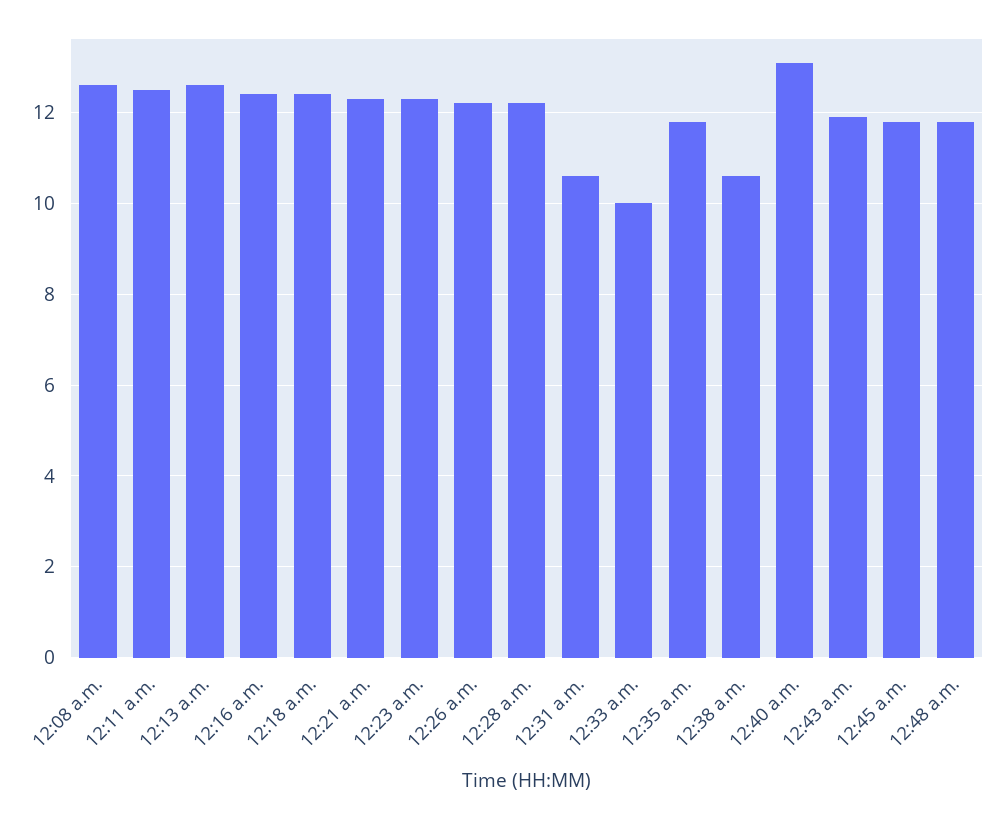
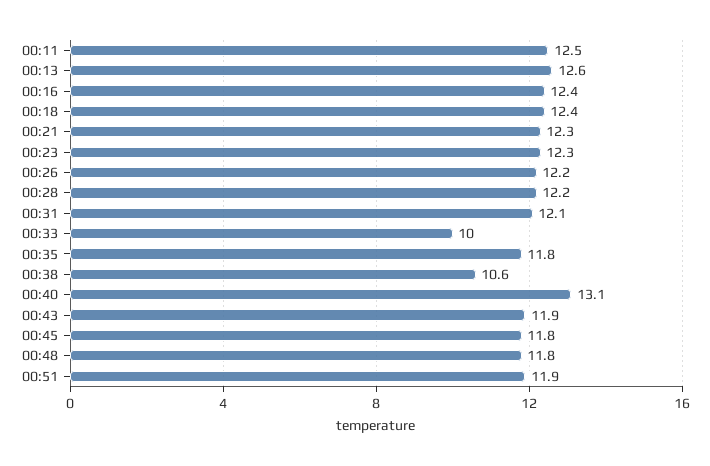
12:08 a.m.: 12.5 -> none
12:31 a.m.: 10.5 -> 12.1
00:51: none -> 11.9

